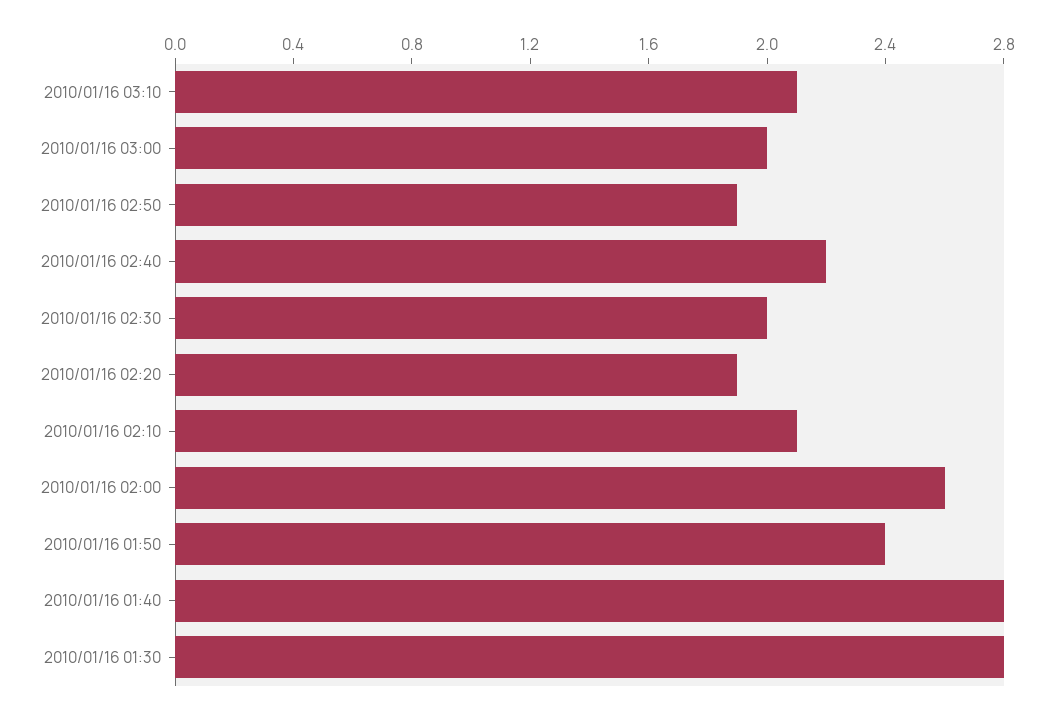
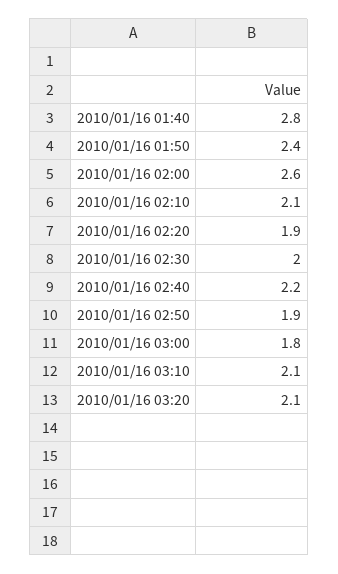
2010/01/16 03:00: 2 -> 1.8
2010/01/16 01:30: 2.8 -> none
2010/01/16 03:20: none -> 2.1

